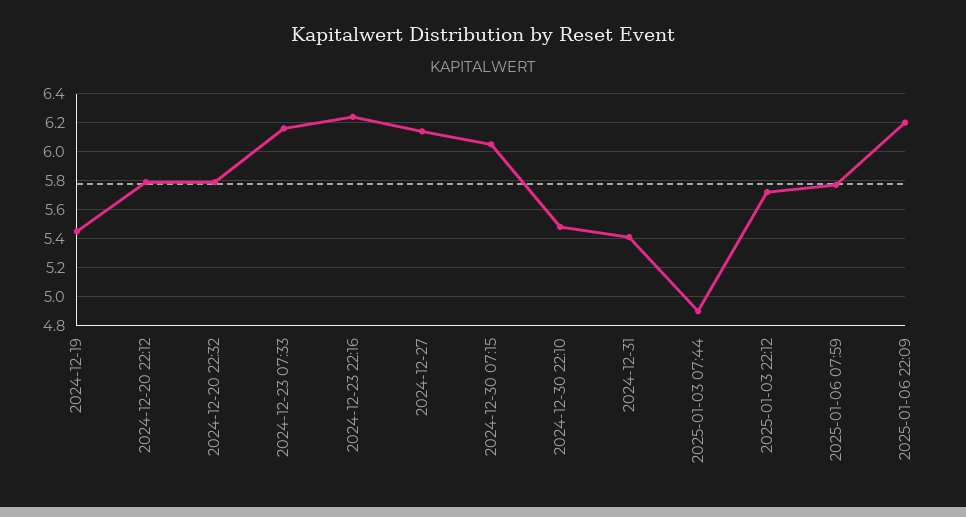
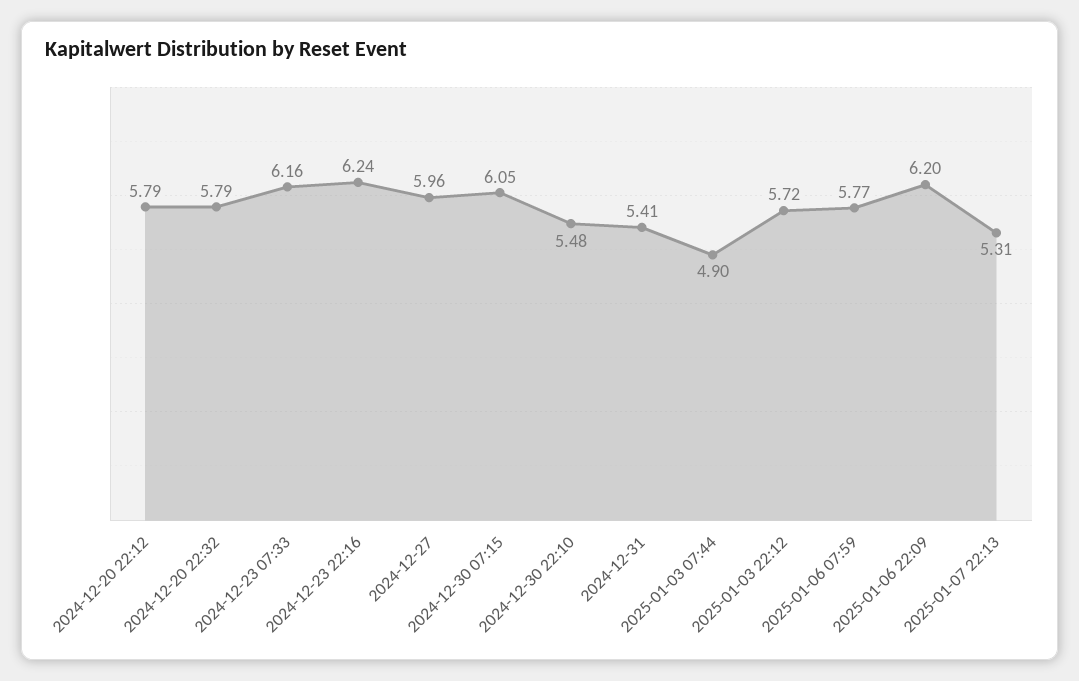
2024-12-19: 5.45 -> none
2024-12-27: 6.15 -> 5.96
2025-01-07 22:13: none -> 5.31

